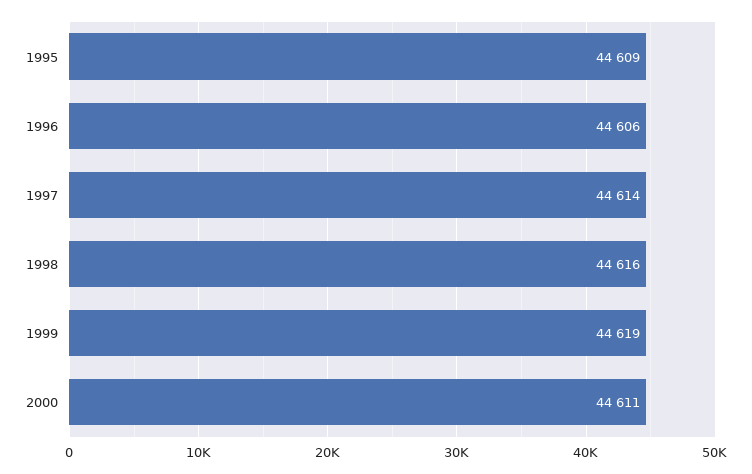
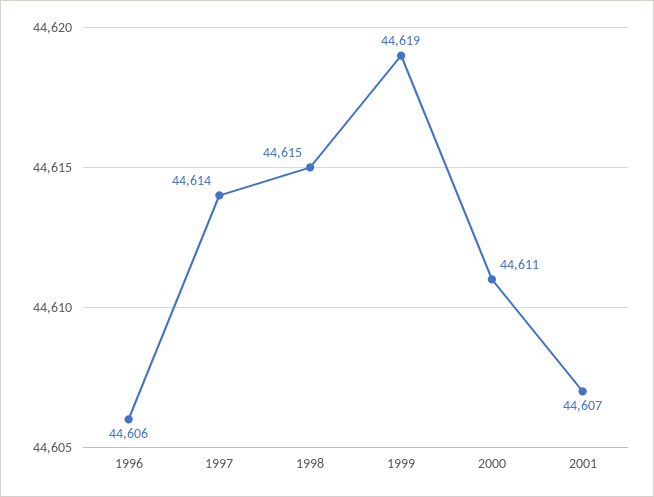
1995: 44609 -> none
1998: 44616 -> 44615
2001: none -> 44607

